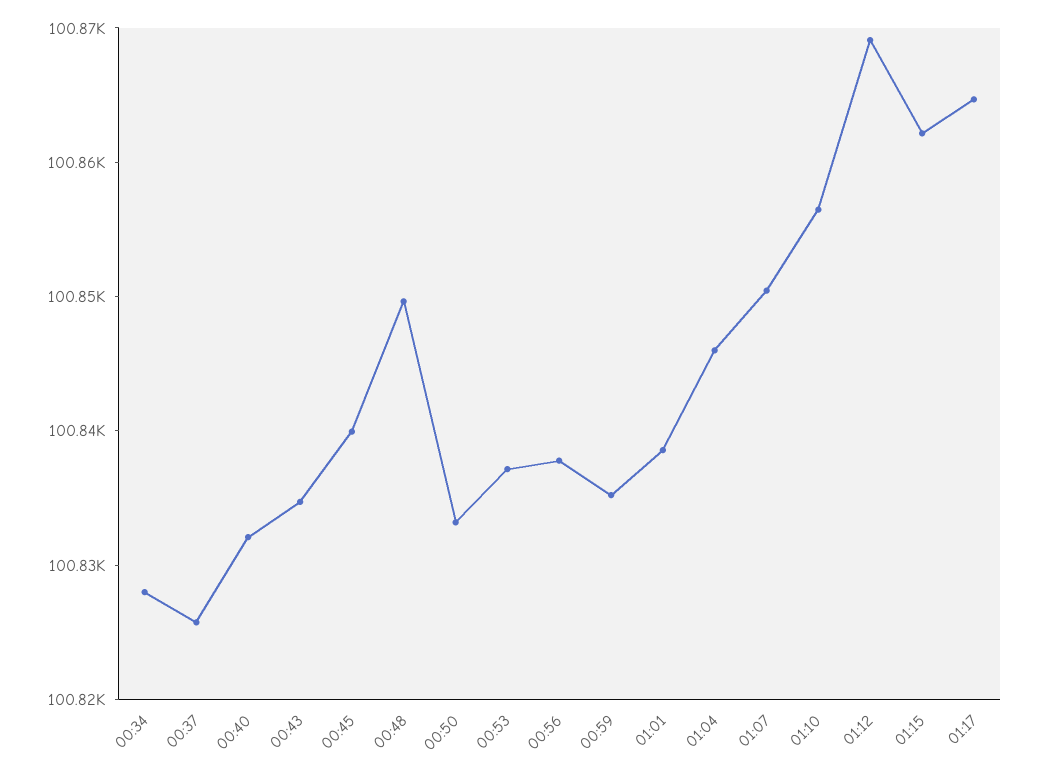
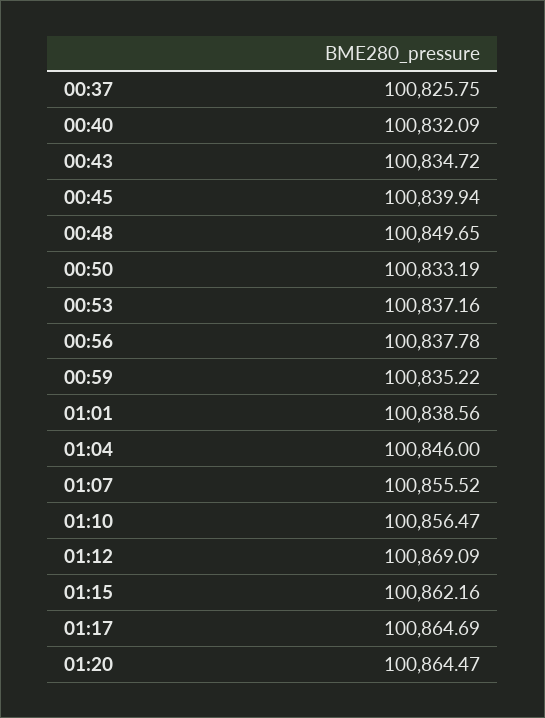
00:34: 100828 -> none
01:07: 100850 -> 100855.52
01:20: none -> 100864.47

